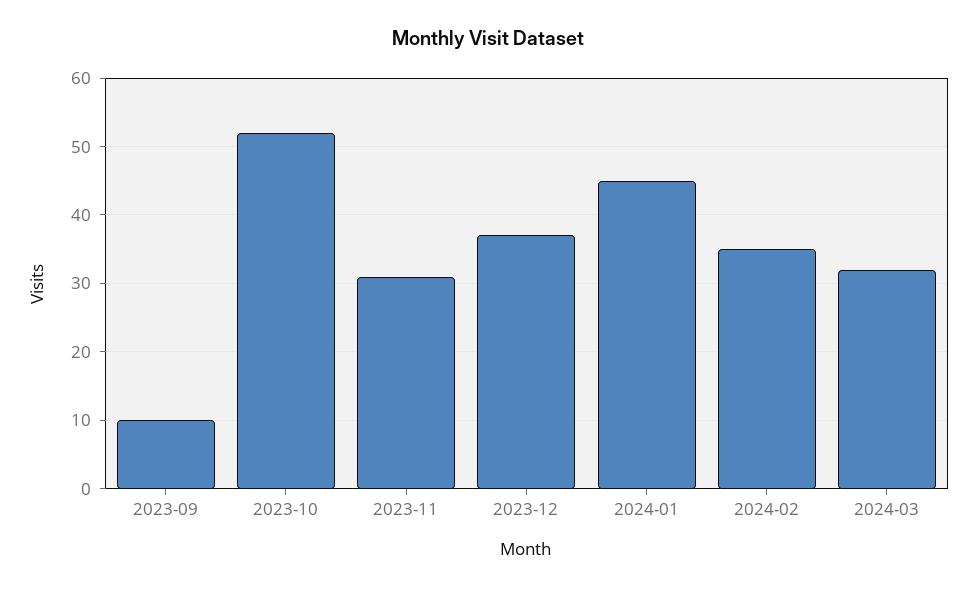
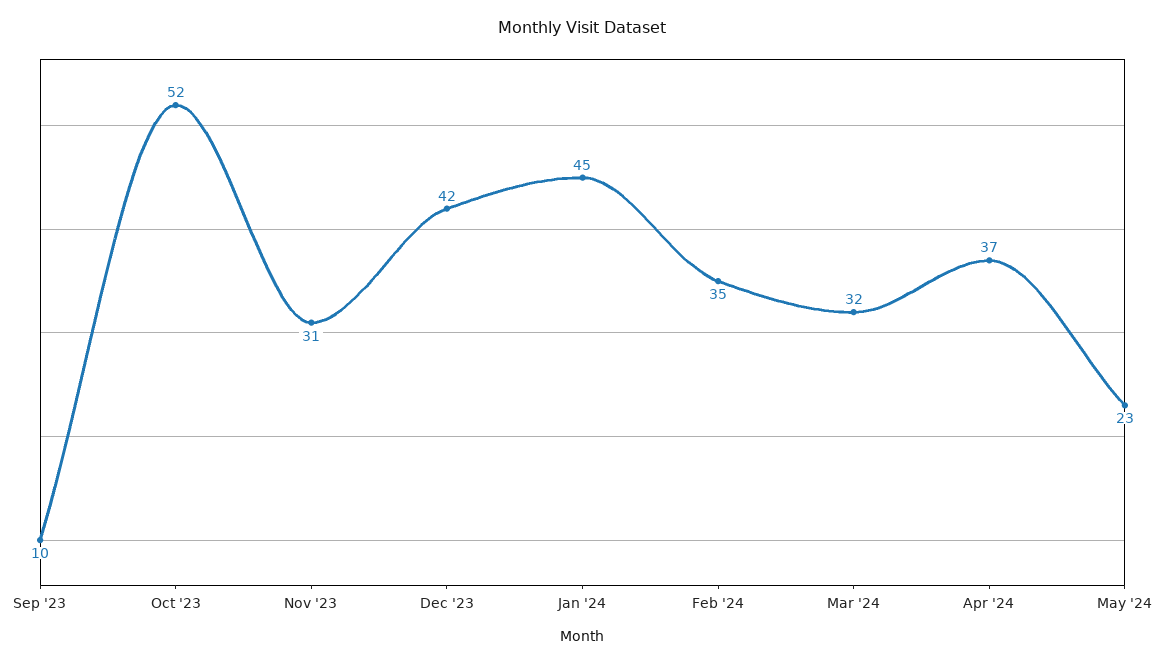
2023-12: 37 -> 42
Apr '24: none -> 37
May '24: none -> 23

